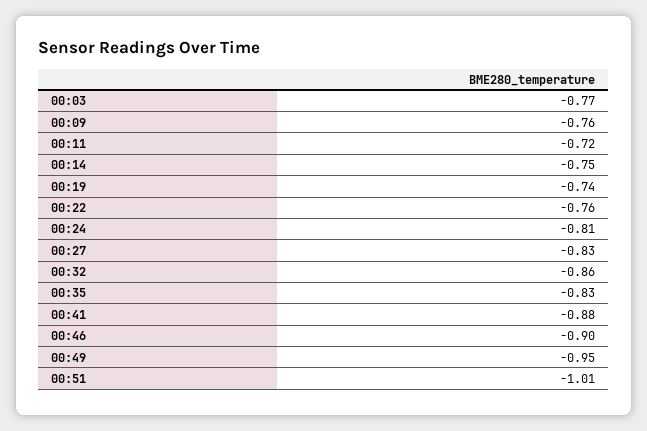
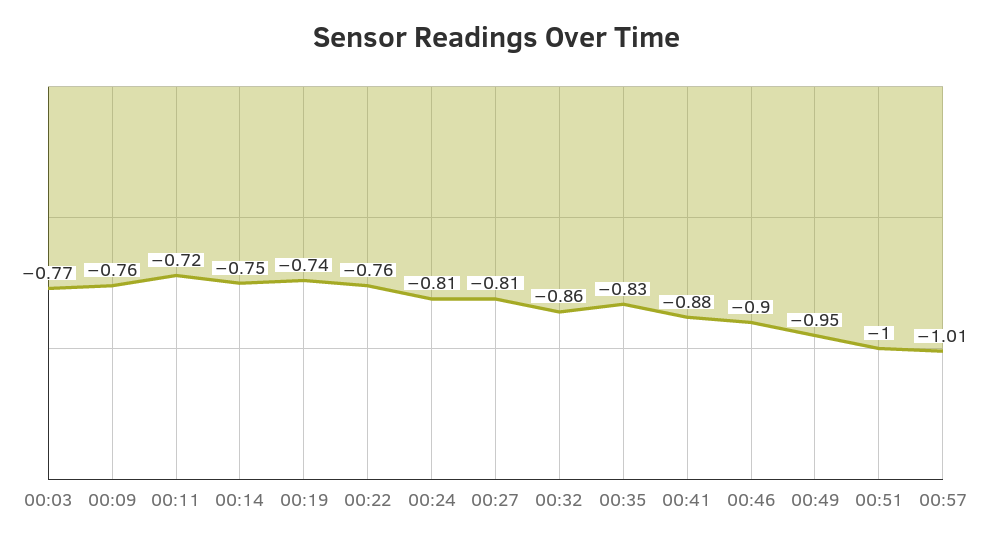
00:27: -0.83 -> -0.81
00:51: -1.01 -> -1
00:57: none -> -1.01

